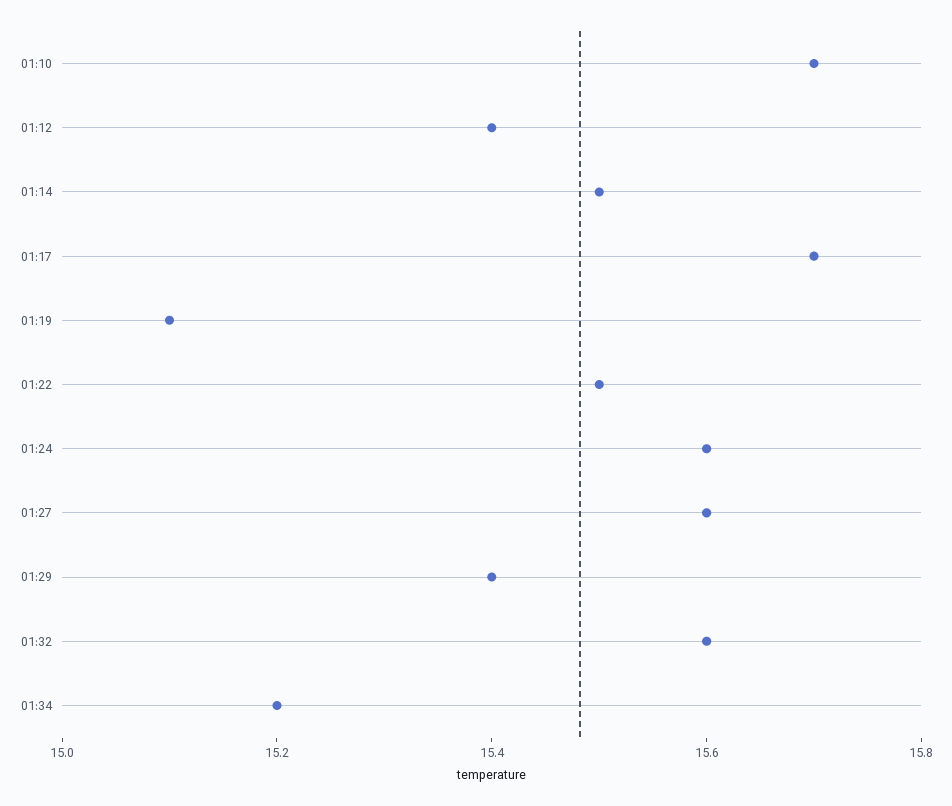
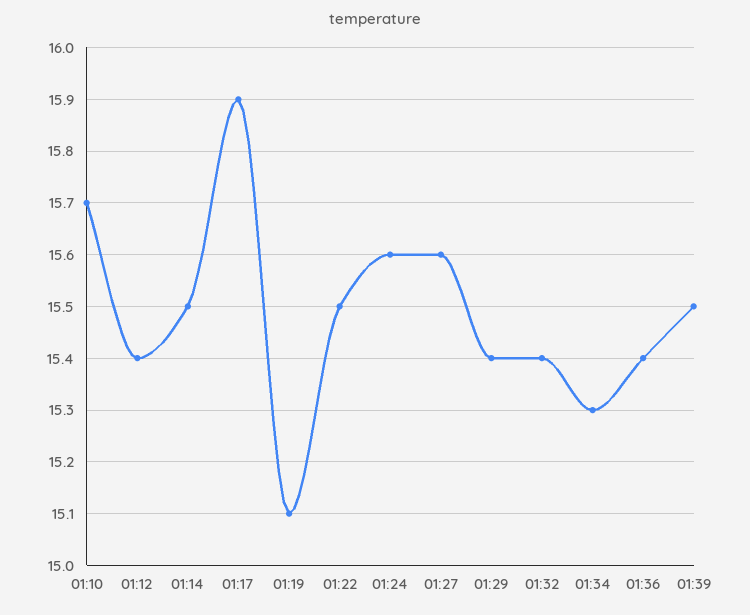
01:17: 15.7 -> 15.9
01:32: 15.6 -> 15.4
01:34: 15.2 -> 15.3
01:36: none -> 15.4
01:39: none -> 15.5

